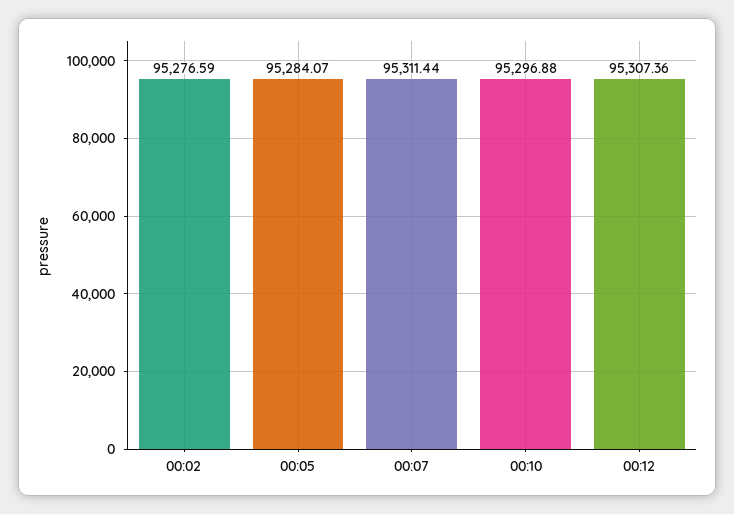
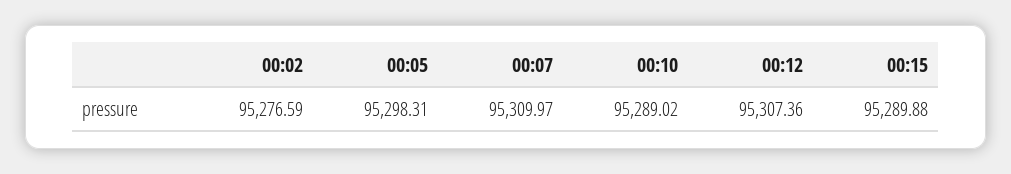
00:05: 95284.07 -> 95298.31
00:07: 95311.44 -> 95309.97
00:10: 95296.88 -> 95289.02
00:15: none -> 95289.88

